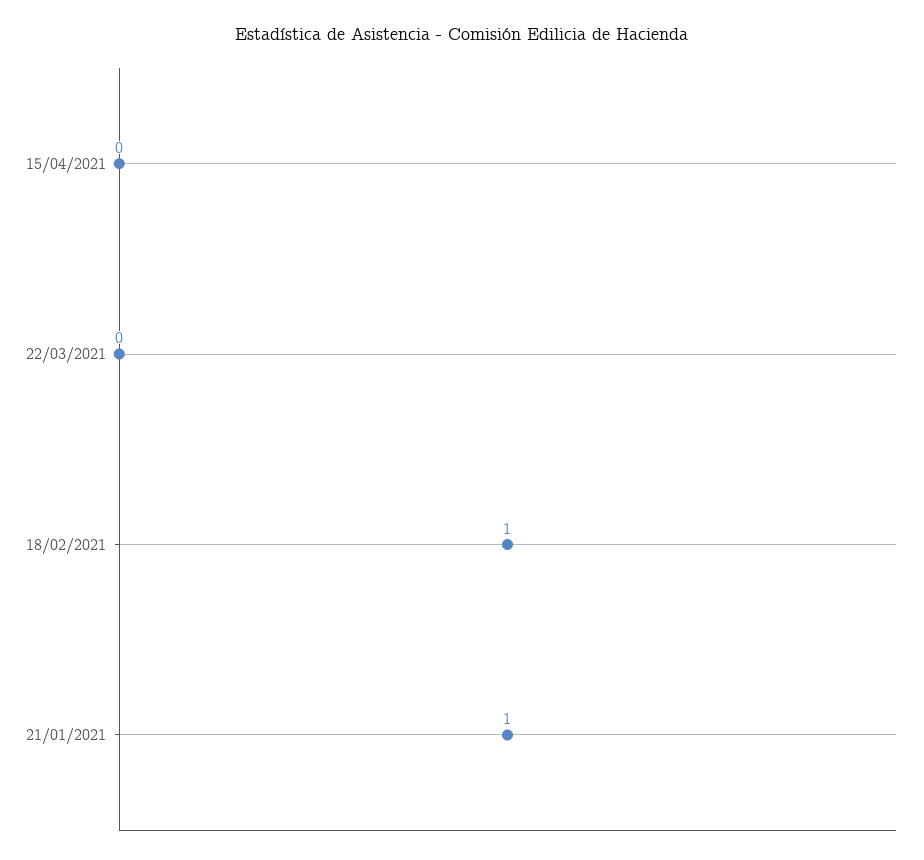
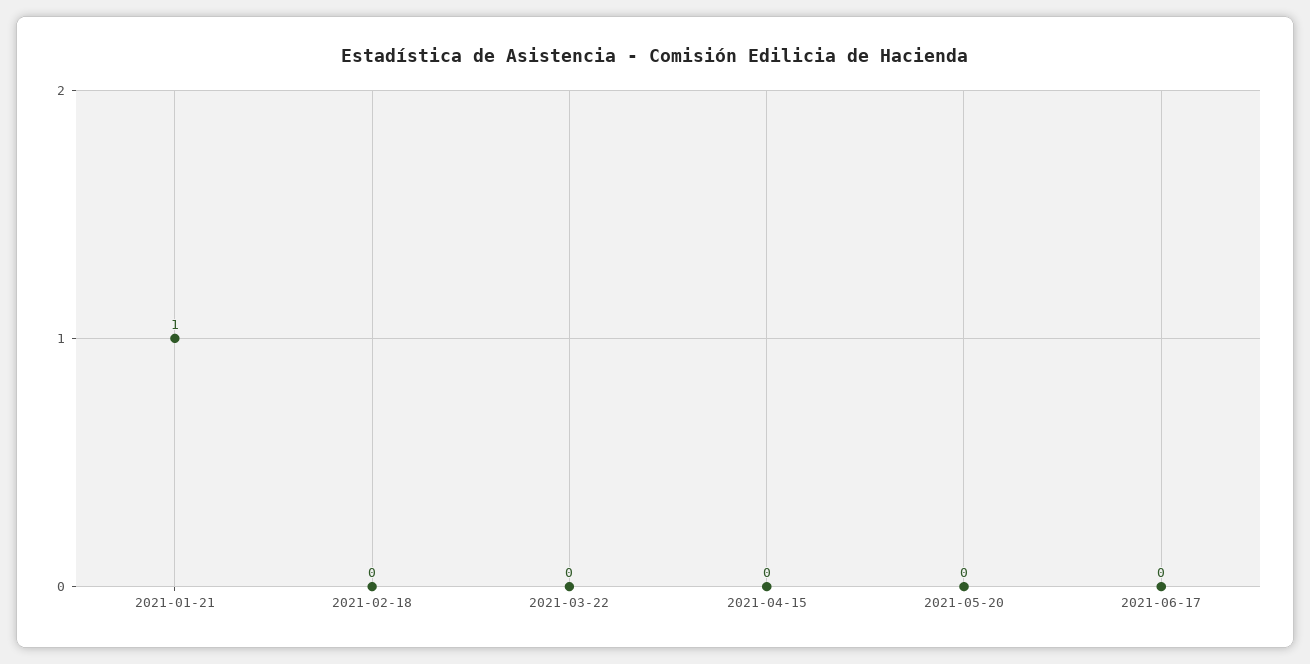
18/02/2021: 1 -> 0
2021-05-20: none -> 0
2021-06-17: none -> 0

